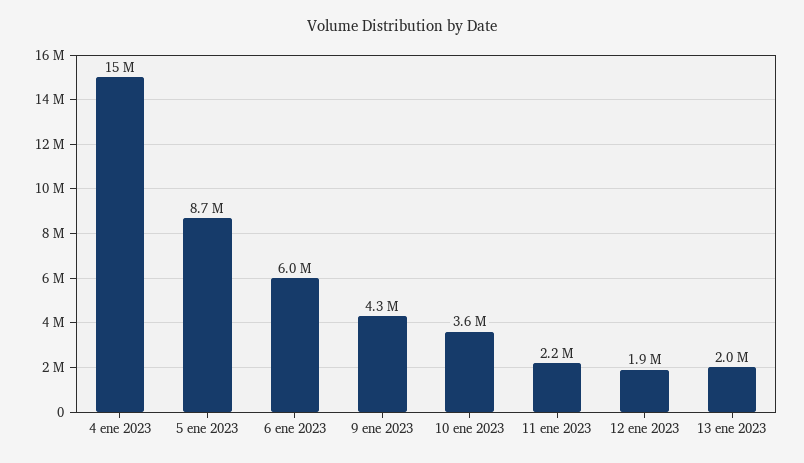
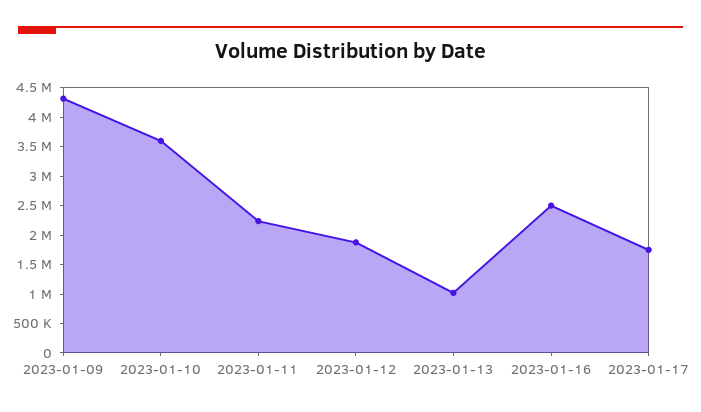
4 ene 2023: 15000000 -> none
5 ene 2023: 8700000 -> none
6 ene 2023: 6000000 -> none
13 ene 2023: 2000000 -> 1000000
2023-01-16: none -> 2500000
2023-01-17: none -> 1750000

